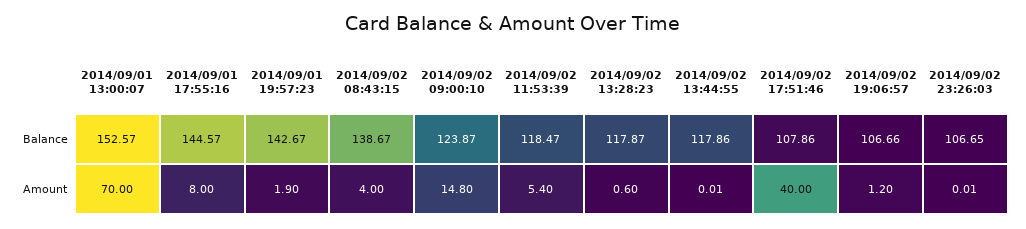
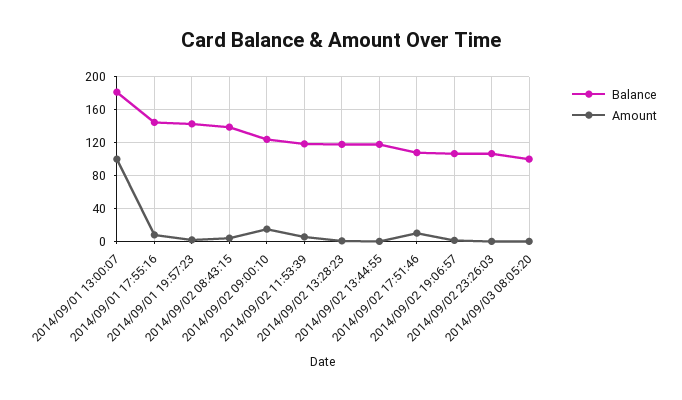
Balance, 2014/09/01 13:00:07: 152.57 -> 180
Amount, 2014/09/01 13:00:07: 70 -> 100
Amount, 2014/09/02 17:51:46: 40 -> 10
Balance, 2014/09/03 08:05:20: none -> 100
Amount, 2014/09/03 08:05:20: none -> 0

